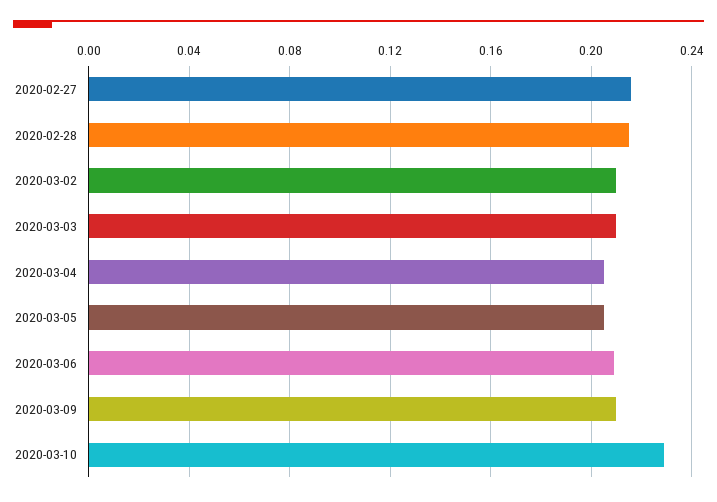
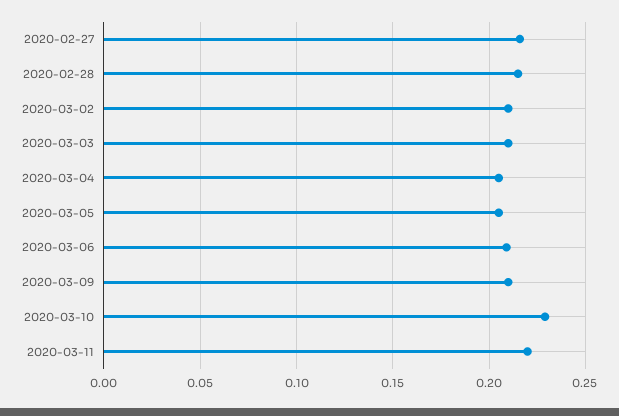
2020-03-11: none -> 0.22

